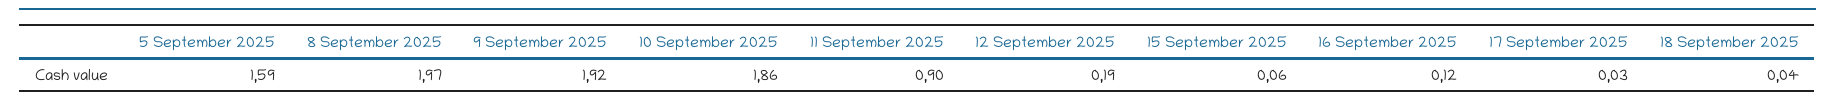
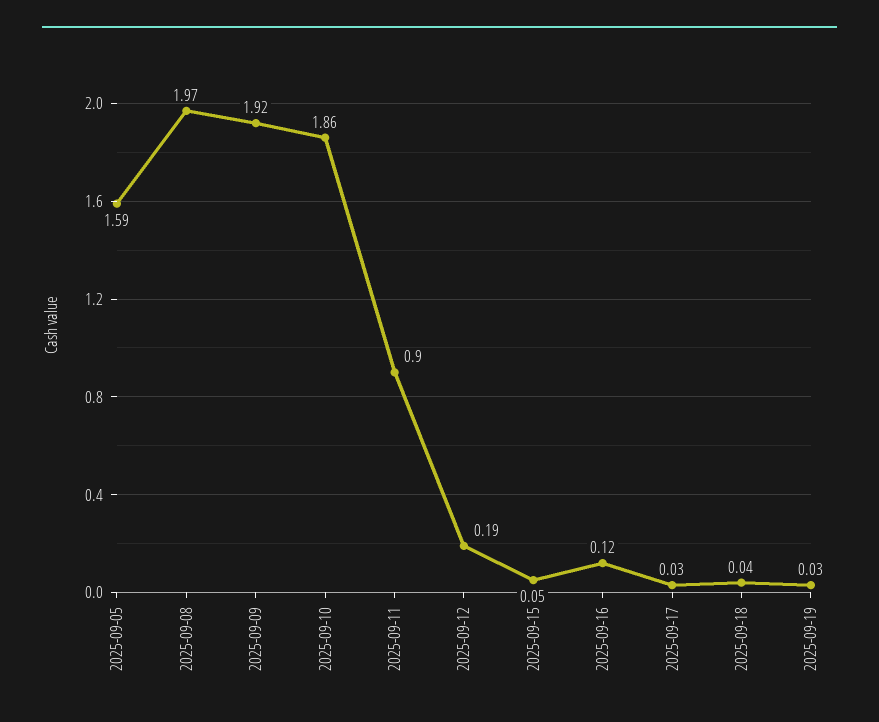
15 September 2025: 0.06 -> 0.05
2025-09-19: none -> 0.03

